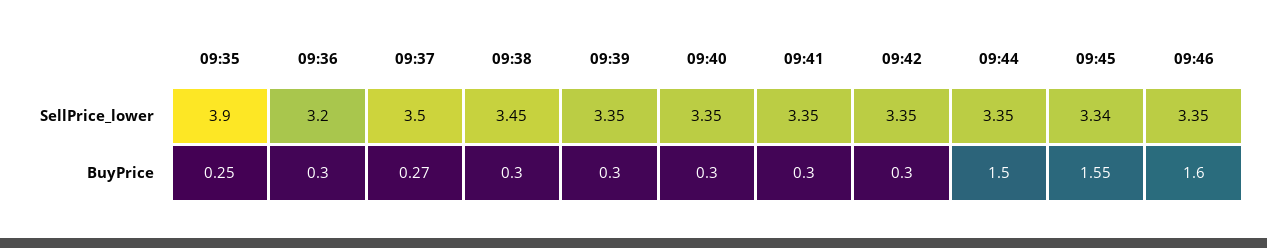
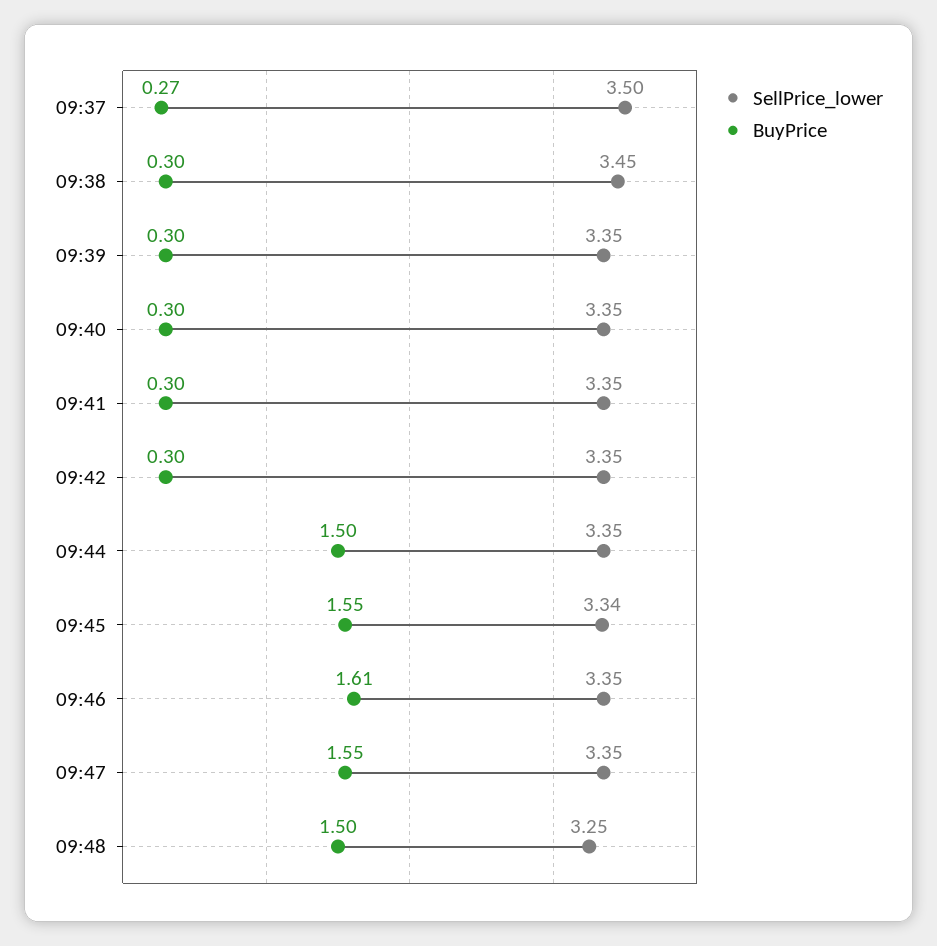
SellPrice_lower, 09:35: 3.9 -> none
SellPrice_lower, 09:36: 3.2 -> none
BuyPrice, 09:35: 0.25 -> none
BuyPrice, 09:36: 0.3 -> none
BuyPrice, 09:46: 1.6 -> 1.61
SellPrice_lower, 09:47: none -> 3.35
BuyPrice, 09:47: none -> 1.55
SellPrice_lower, 09:48: none -> 3.25
BuyPrice, 09:48: none -> 1.5

